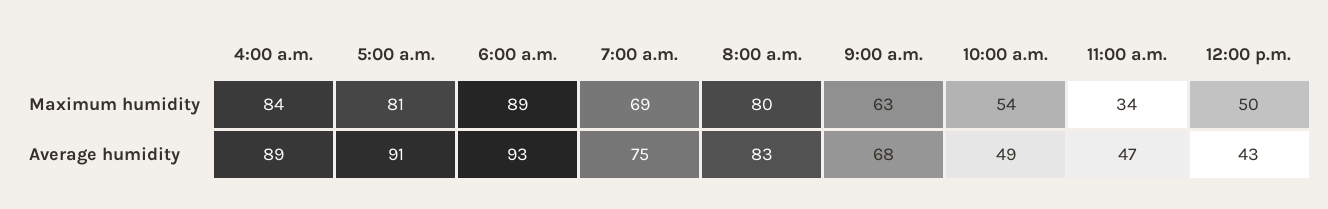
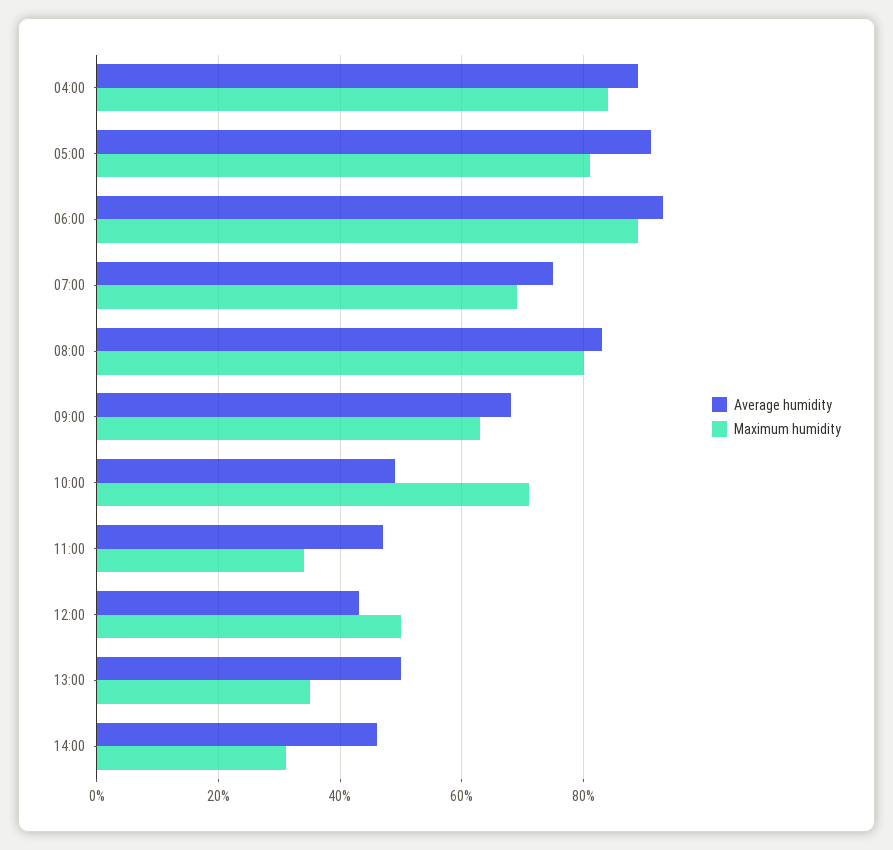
Maximum humidity, 10:00 a.m.: 54 -> 70
Average humidity, 13:00: none -> 50
Maximum humidity, 13:00: none -> 35
Average humidity, 14:00: none -> 45
Maximum humidity, 14:00: none -> 30

